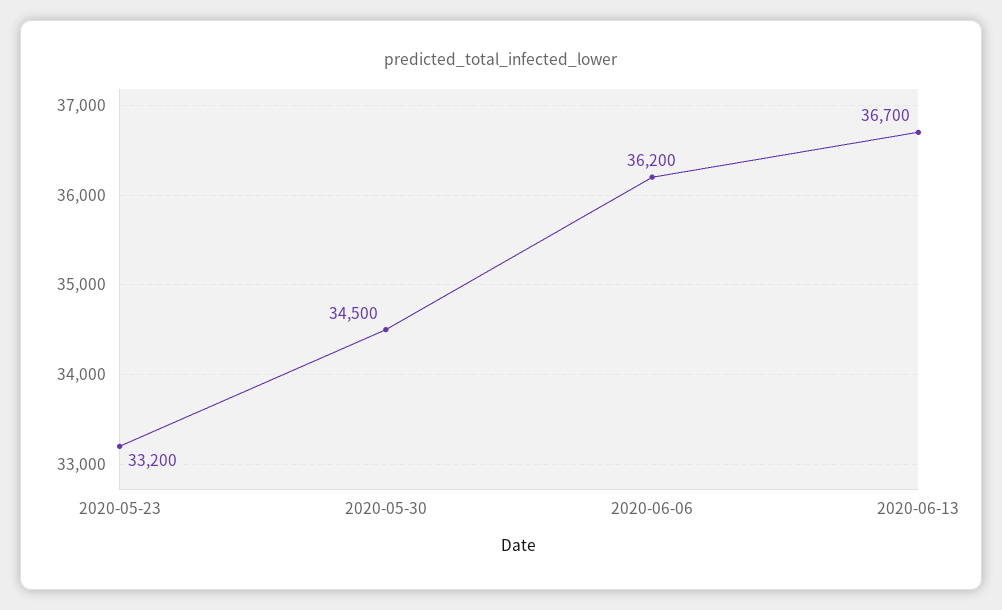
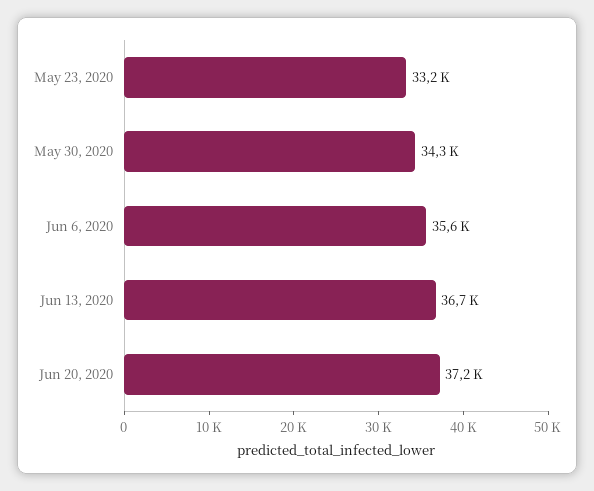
2020-05-30: 34500 -> 34300
2020-06-06: 36200 -> 35600
Jun 20, 2020: none -> 37200

